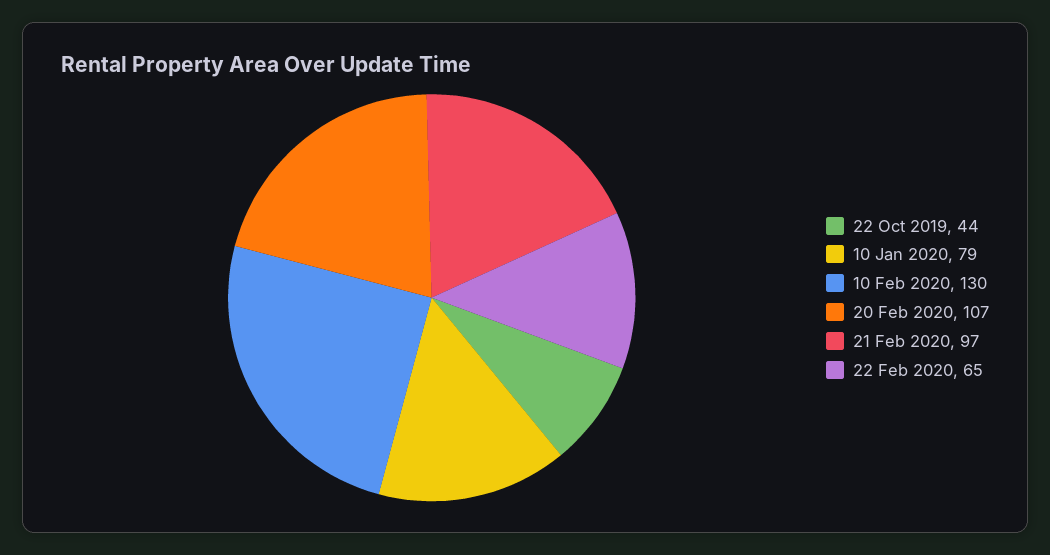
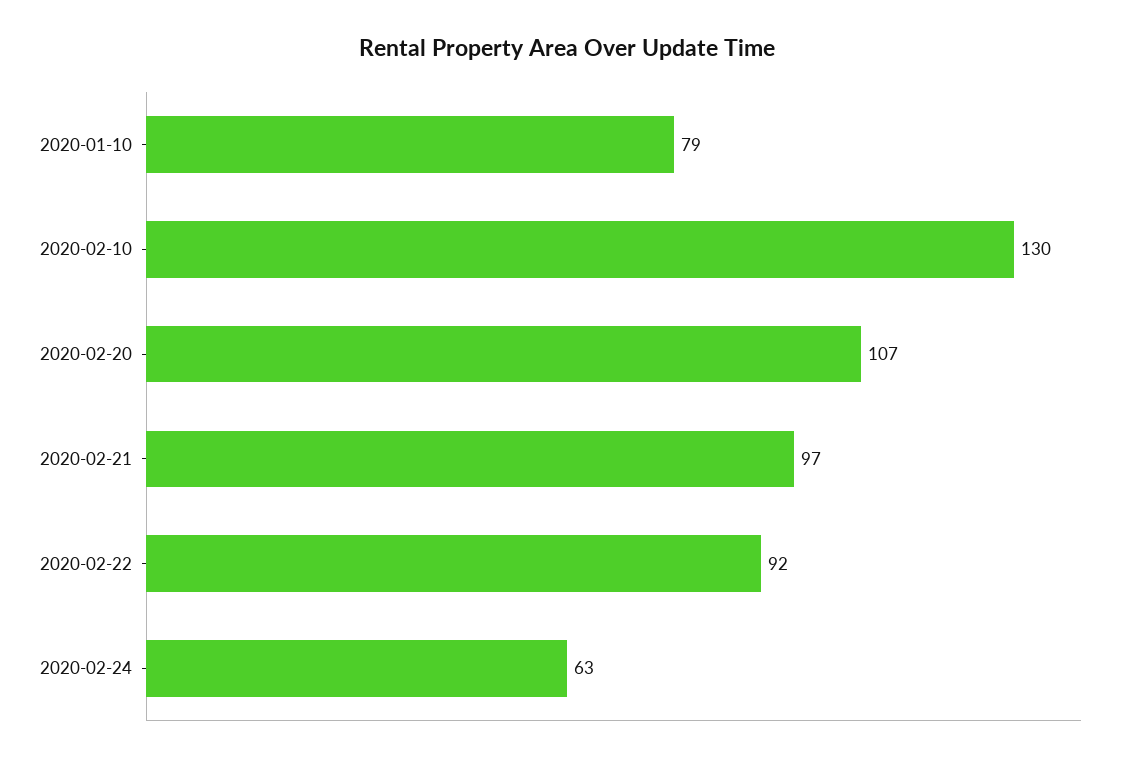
22 Oct 2019: 44 -> none
22 Feb 2020: 65 -> 92
2020-02-24: none -> 63

